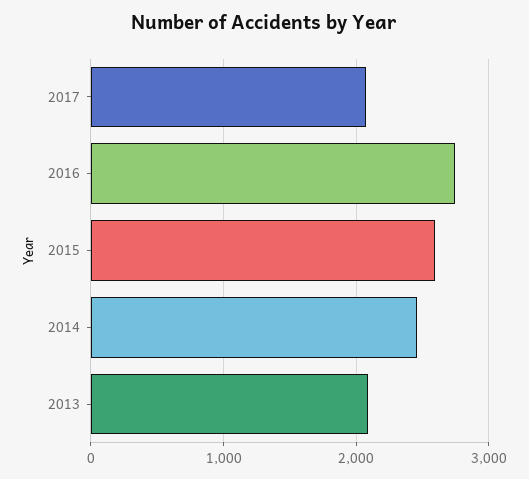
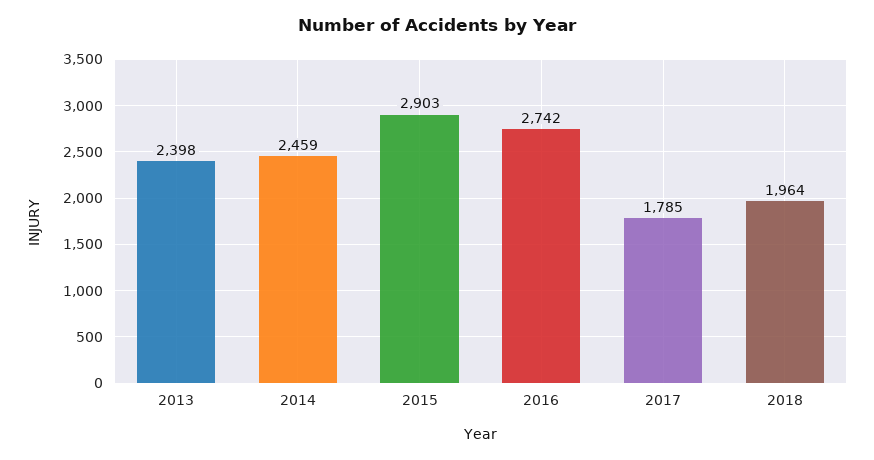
2017: 2100 -> 1785
2015: 2600 -> 2903
2013: 2100 -> 2398
2018: none -> 1964

